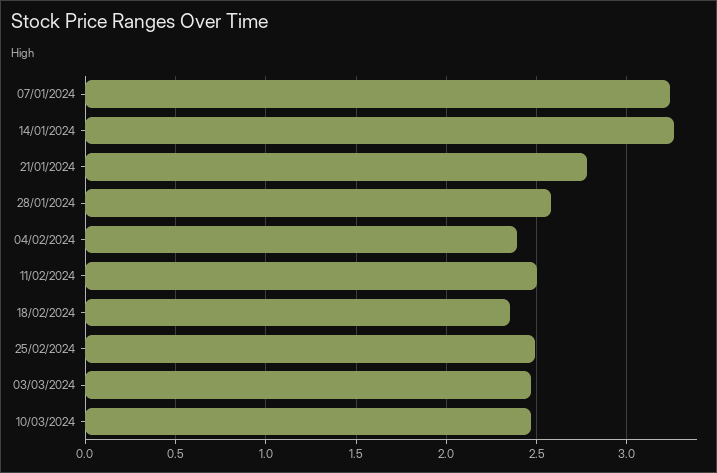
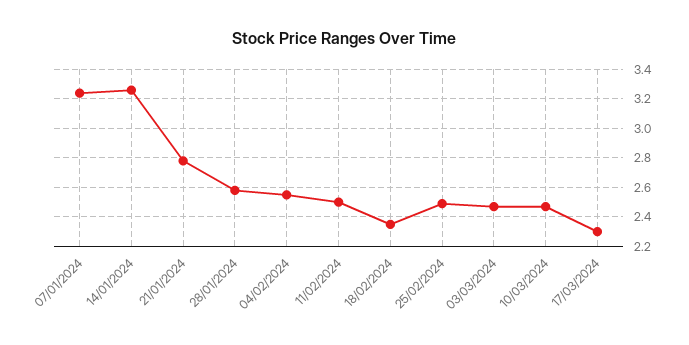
04/02/2024: 2.4 -> 2.55
17/03/2024: none -> 2.3

